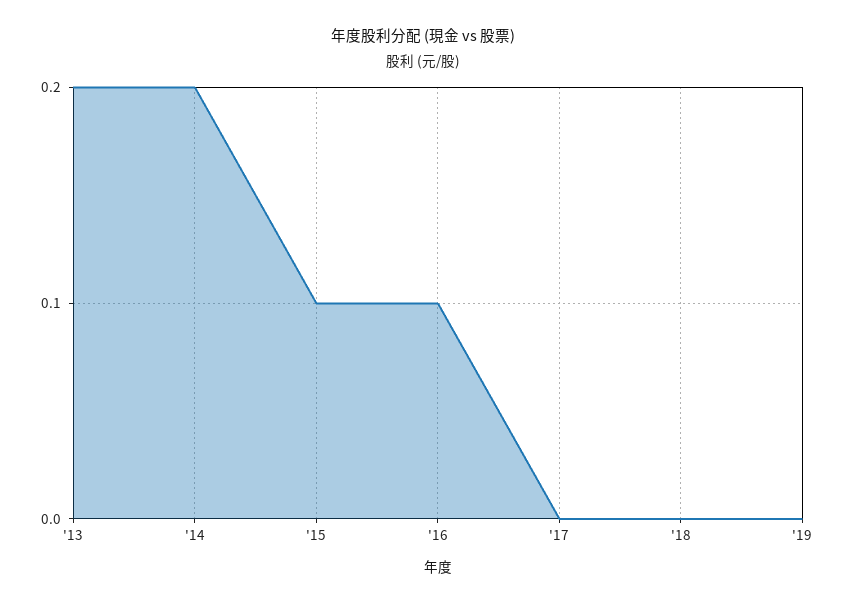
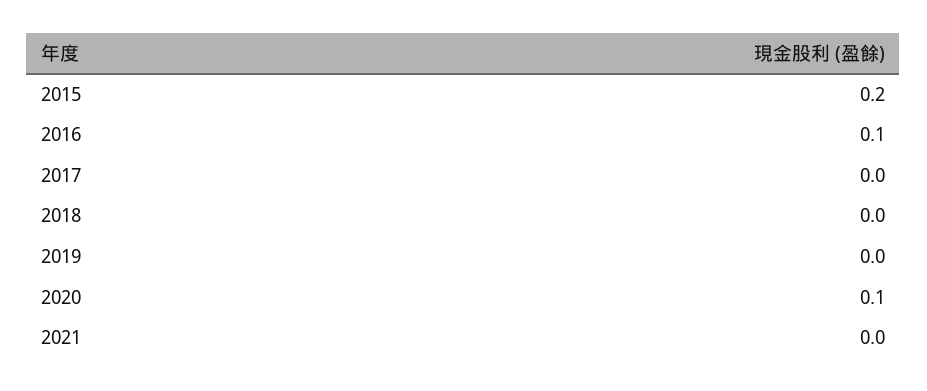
'13: 0.2 -> none
'14: 0.2 -> none
'15: 0.1 -> 0.2
2020: none -> 0.1
2021: none -> 0

